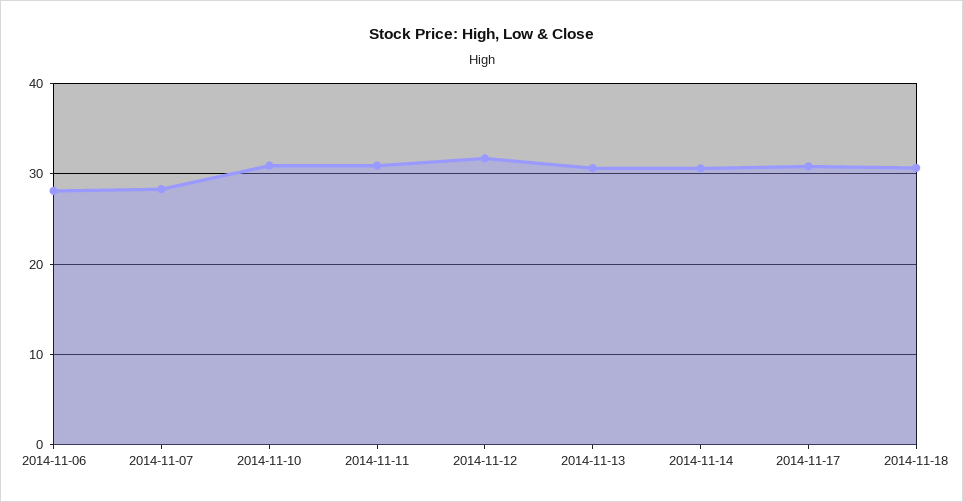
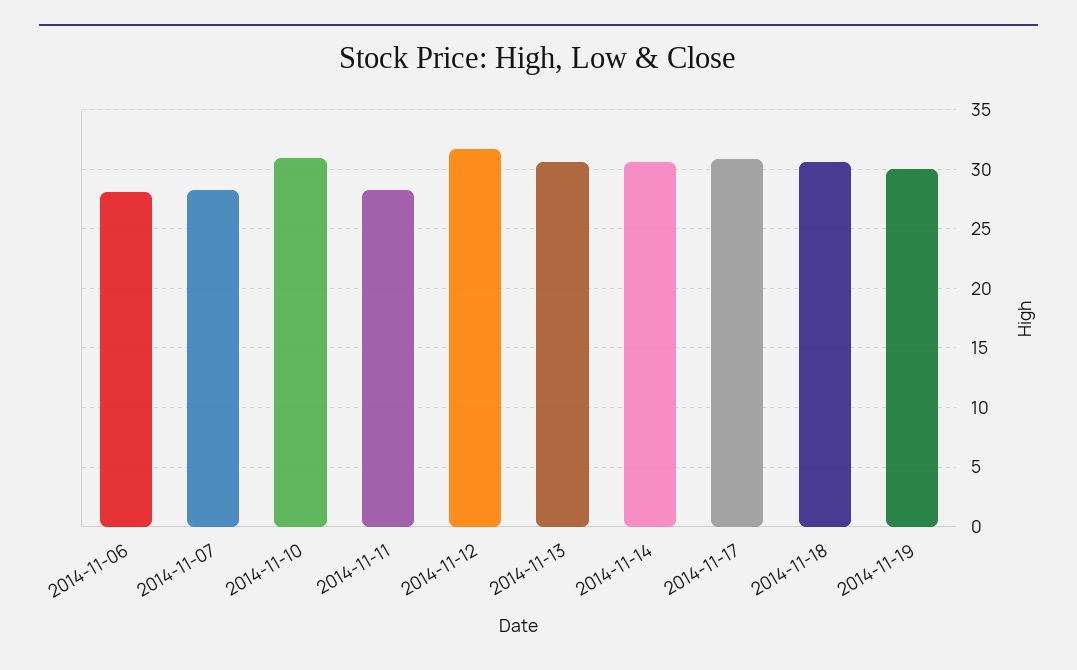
2014-11-11: 31 -> 28
2014-11-19: none -> 30

